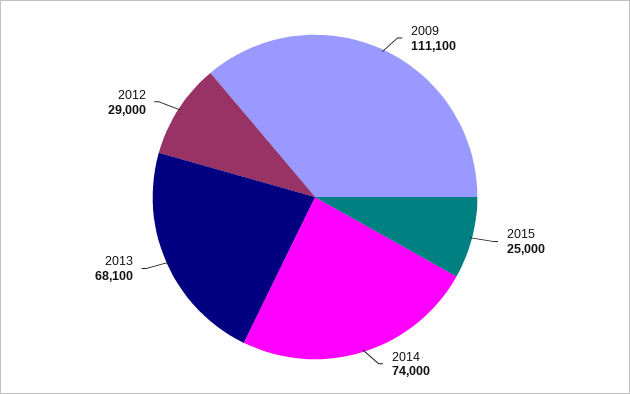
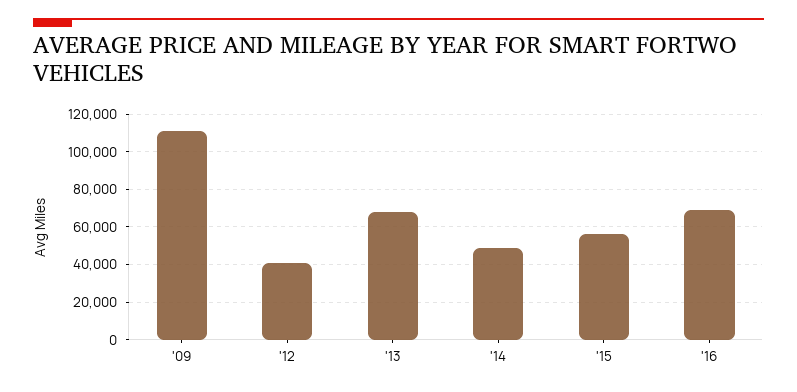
2015: 25000 -> 55000
2014: 74000 -> 50000
2012: 29000 -> 40000
'16: none -> 70000

